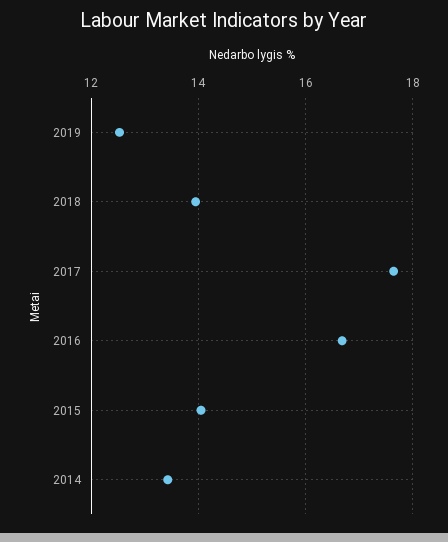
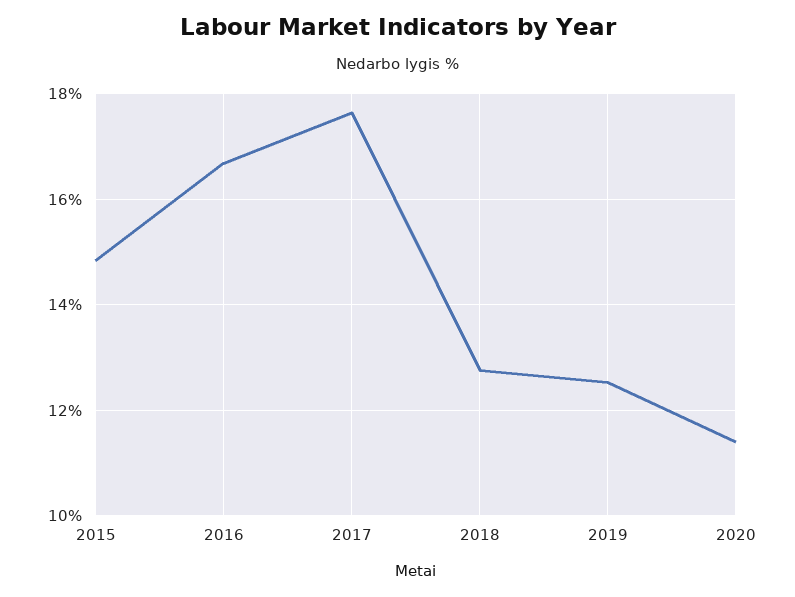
2018: 14 -> 12.8
2015: 14 -> 14.8
2014: 13.4 -> none
2020: none -> 11.4

